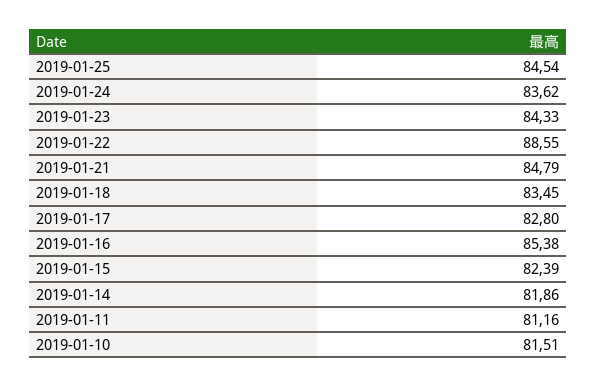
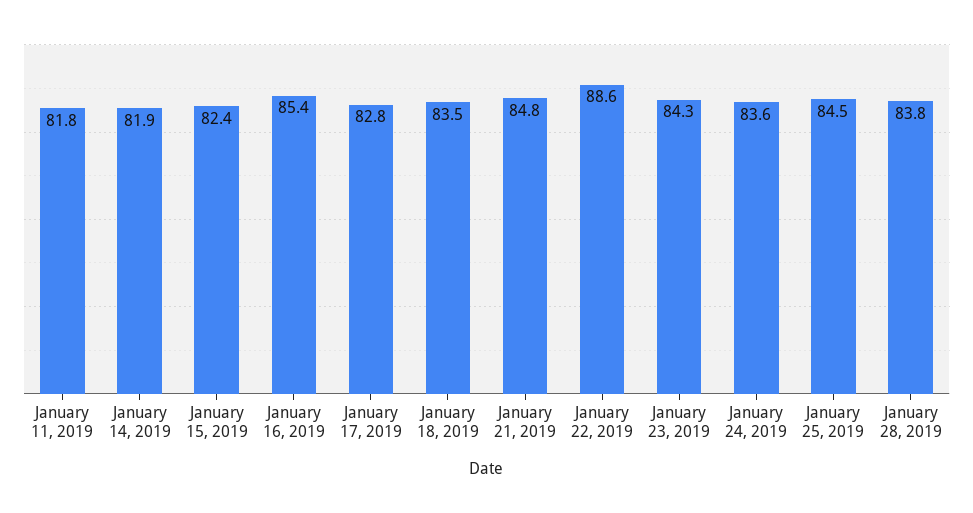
2019-01-11: 81.16 -> 81.8
2019-01-10: 81.51 -> none
January 28, 2019: none -> 83.8

